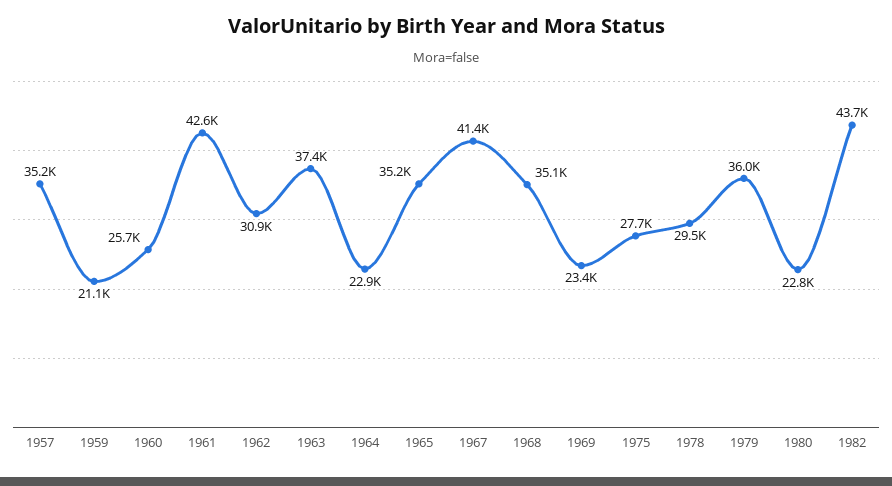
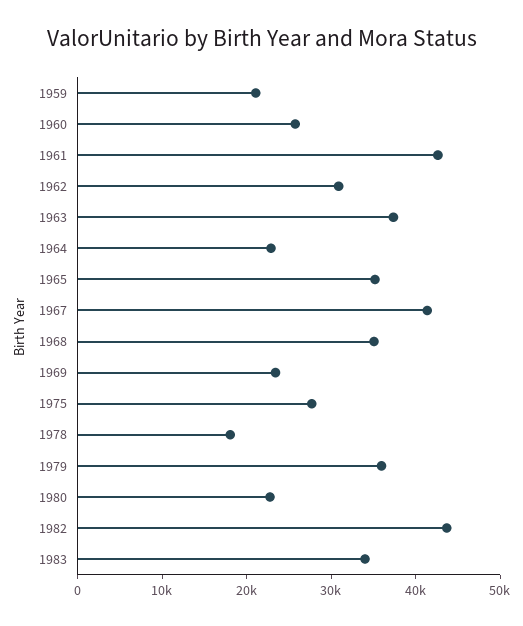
1957: 35200 -> none
1978: 29500 -> 18000
1983: none -> 34000

